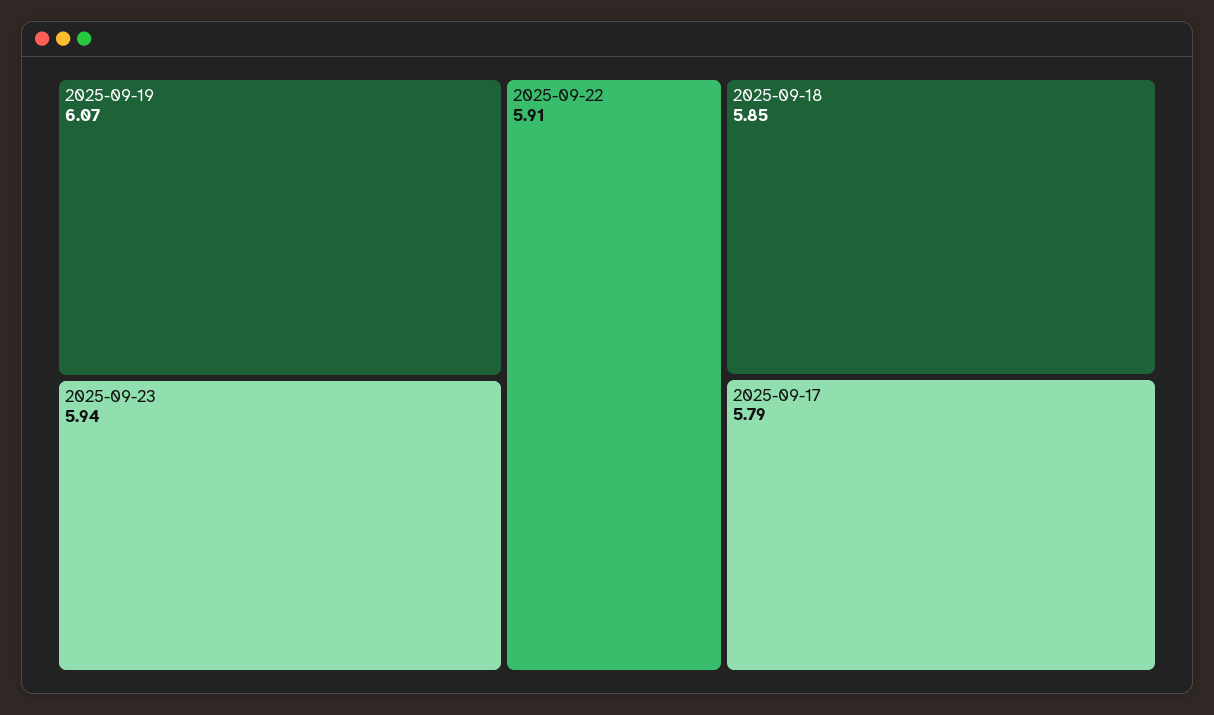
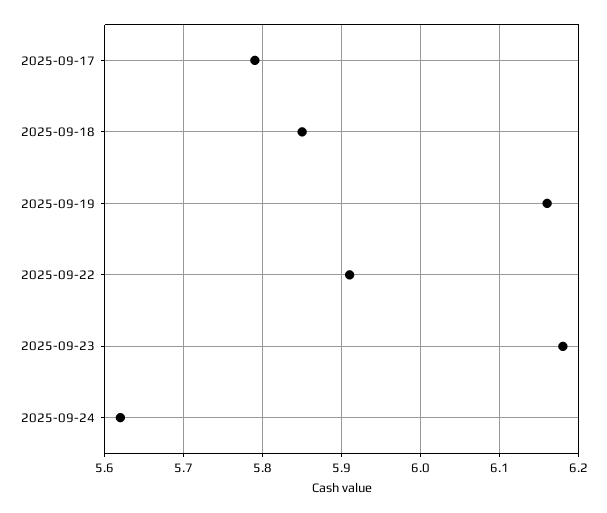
2025-09-19: 6.07 -> 6.16
2025-09-23: 5.94 -> 6.18
2025-09-24: none -> 5.62

